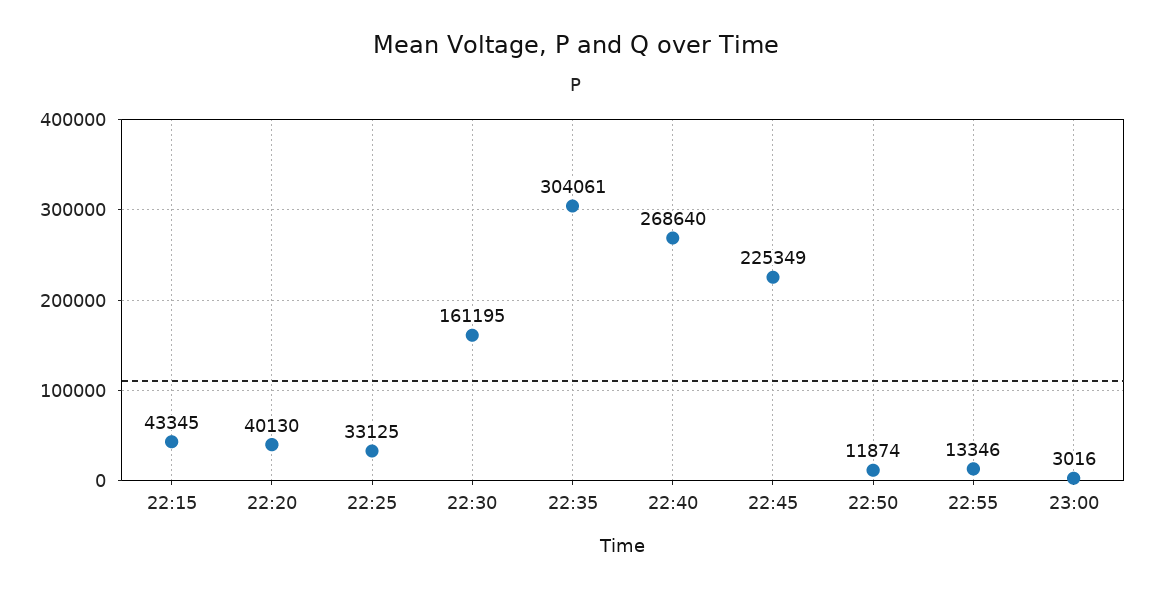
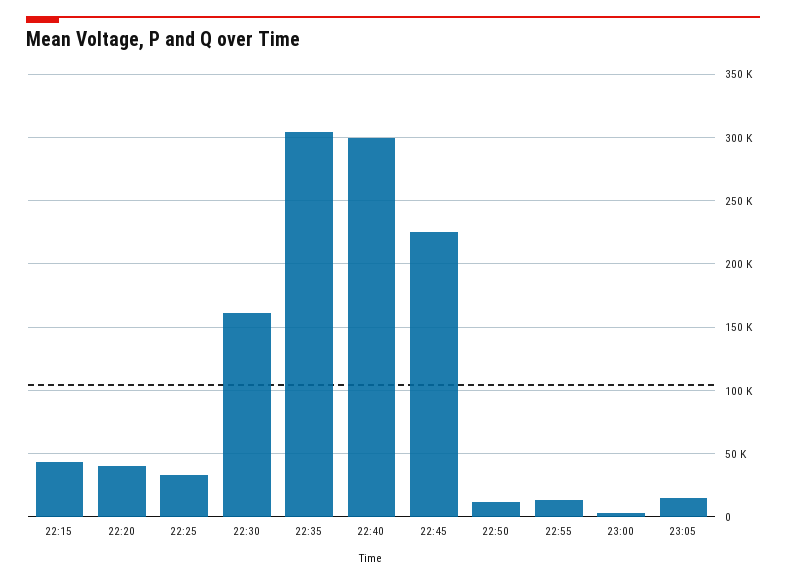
22:40: 268640 -> 300000
23:05: none -> 15000

